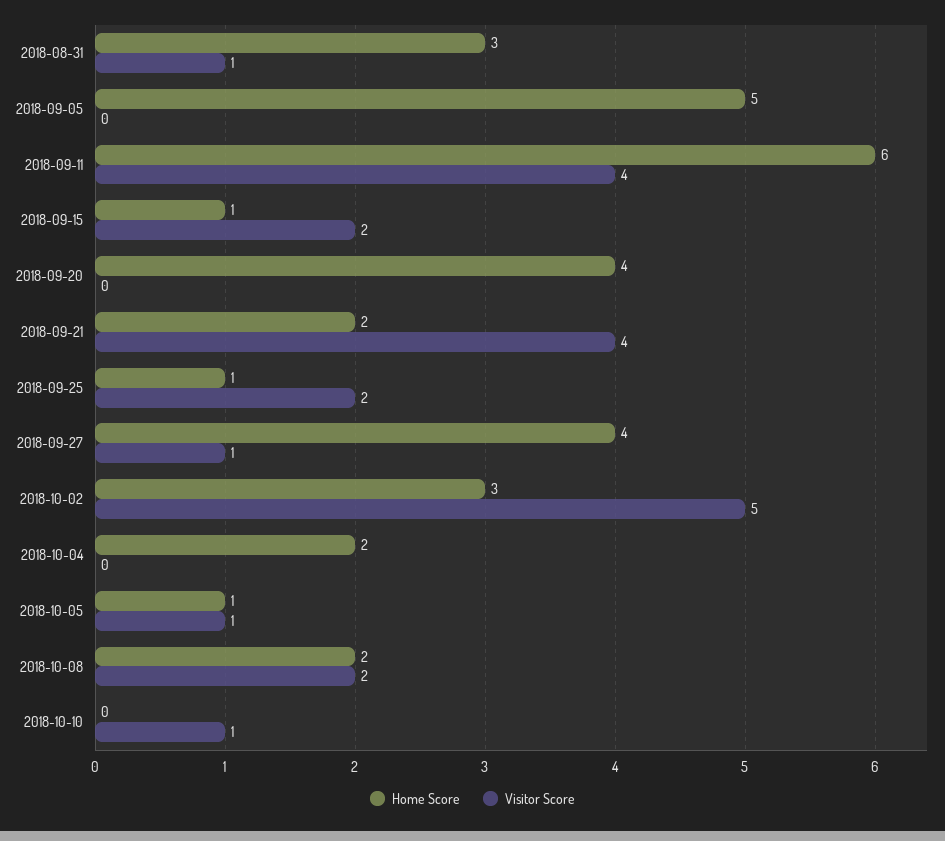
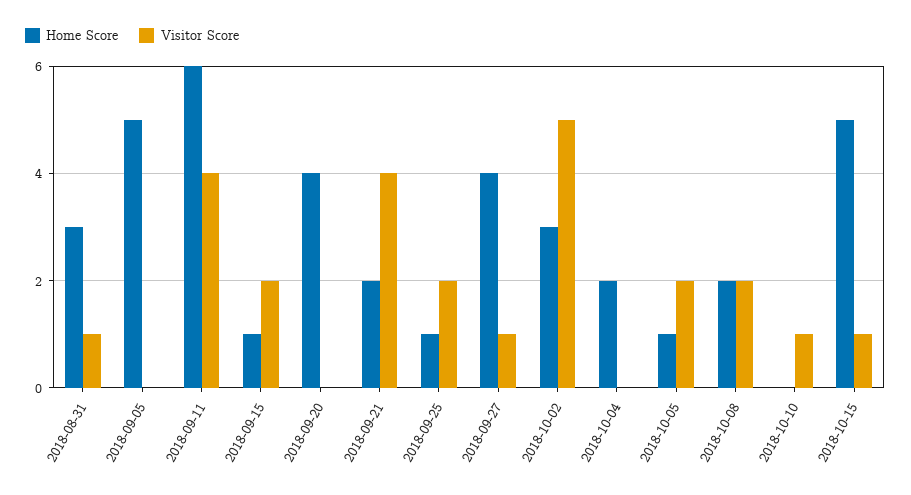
Visitor Score, 2018-10-05: 1 -> 2
Home Score, 2018-10-15: none -> 5
Visitor Score, 2018-10-15: none -> 1

